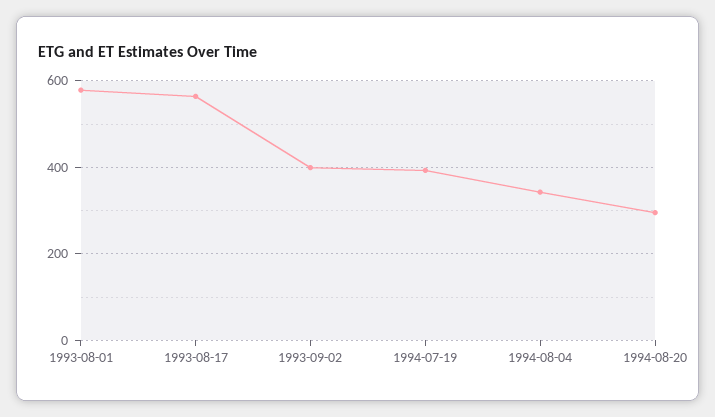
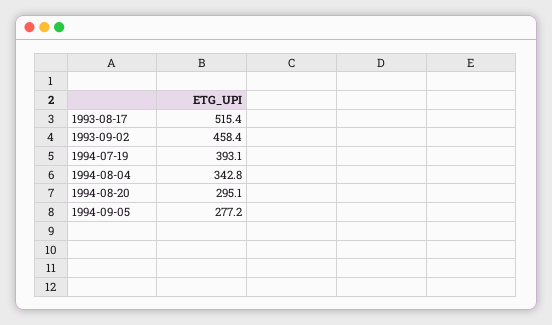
1993-08-01: 580 -> none
1993-08-17: 560 -> 515.4
1993-09-02: 400 -> 458.4
1994-09-05: none -> 277.2

